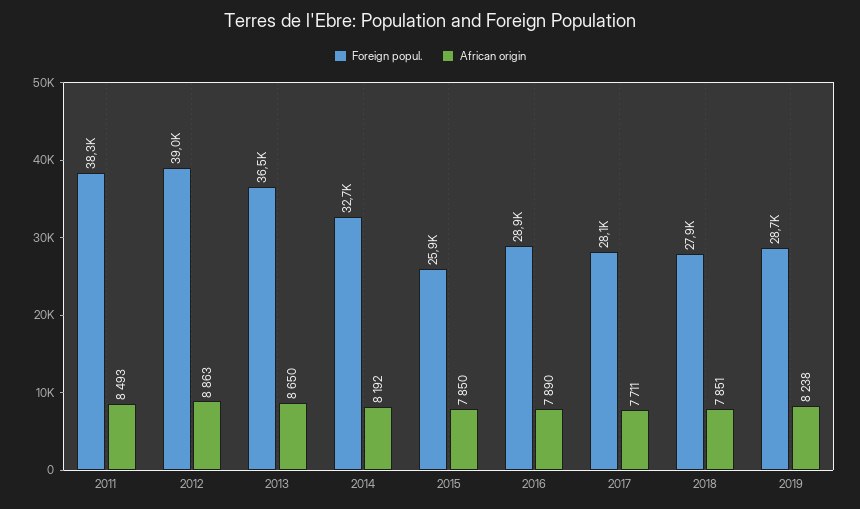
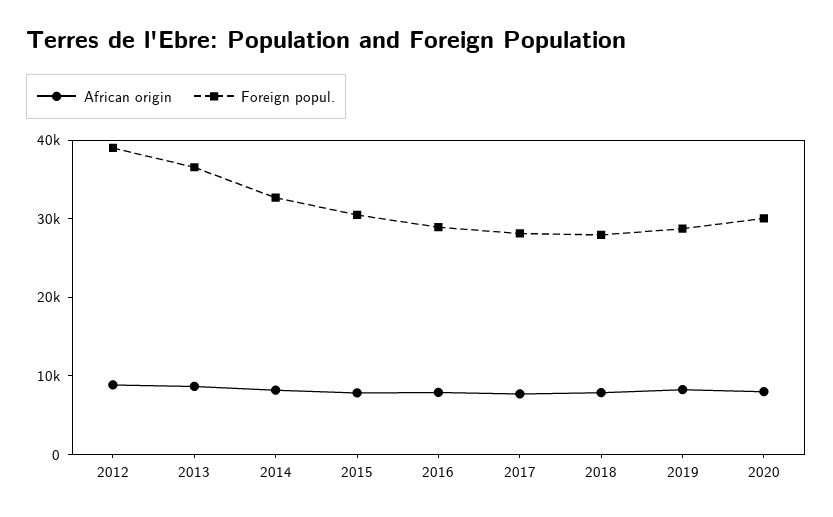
Foreign popul., 2011: 38300 -> none
African origin, 2011: 8493 -> none
Foreign popul., 2015: 25900 -> 30000
African origin, 2020: none -> 8000
Foreign popul., 2020: none -> 30000

